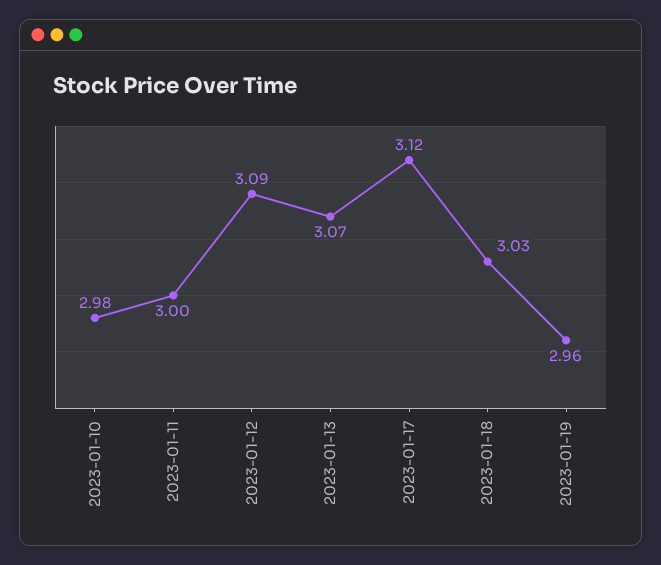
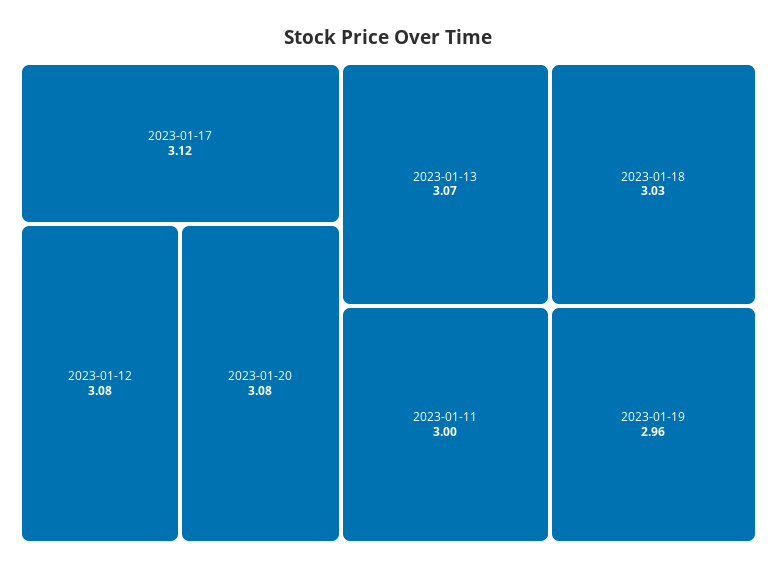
2023-01-10: 2.98 -> none
2023-01-12: 3.09 -> 3.08
2023-01-20: none -> 3.08

